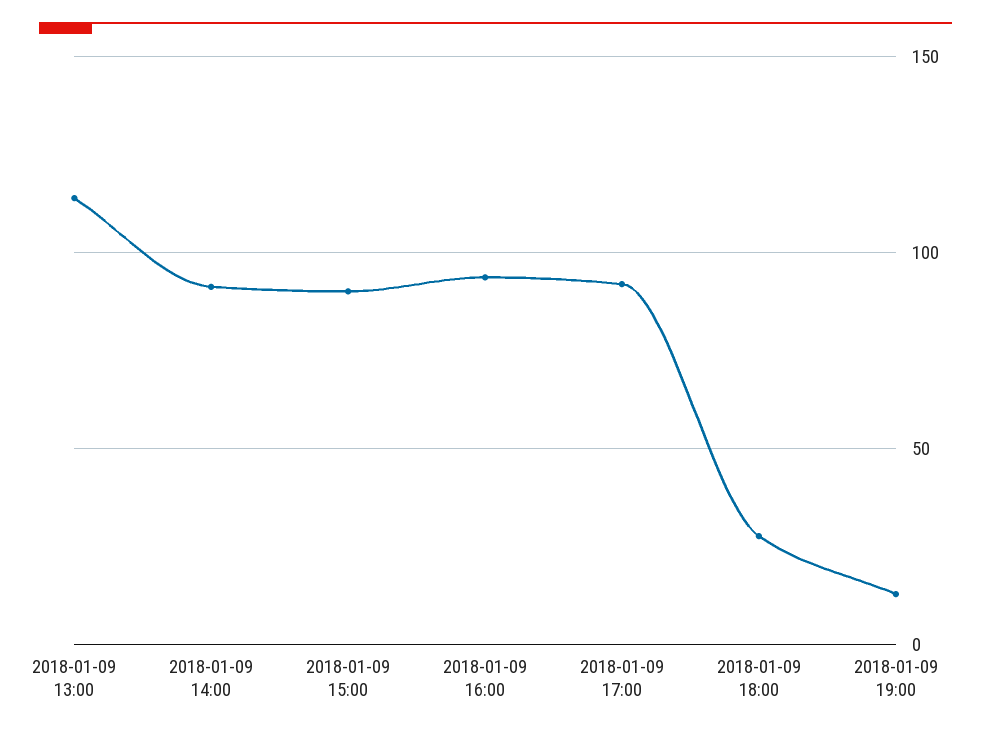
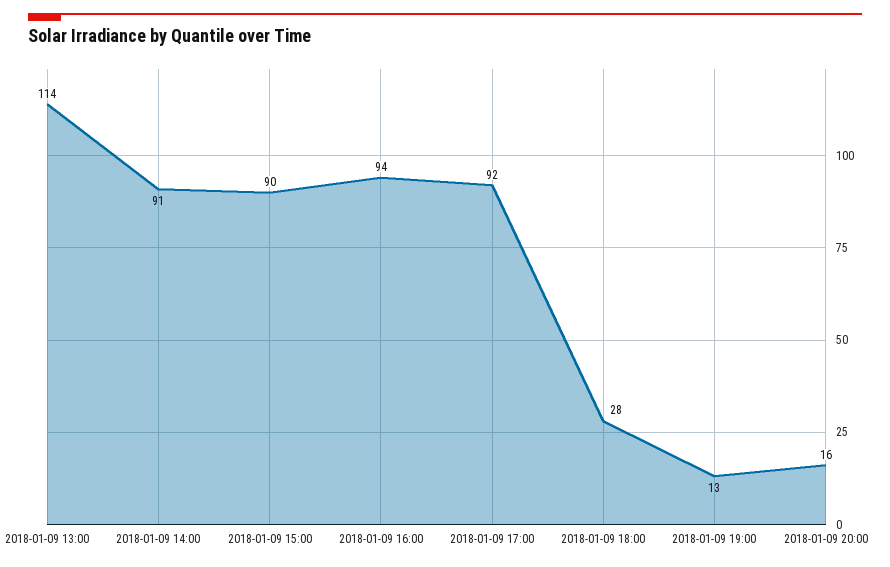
2018-01-09 20:00: none -> 16

